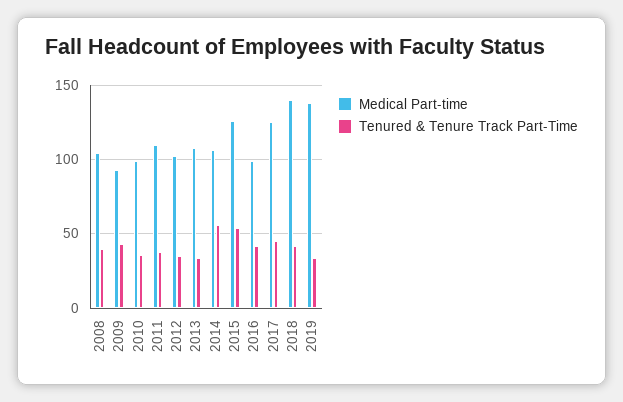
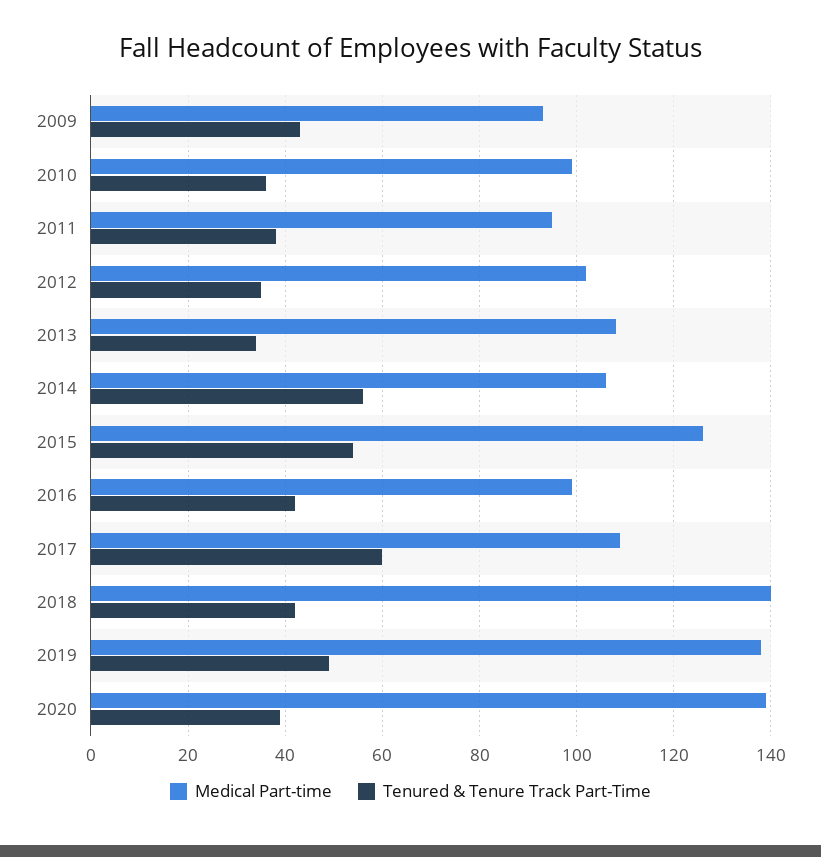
Medical Part-time, 2008: 105 -> none
Tenured & Tenure Track Part-Time, 2008: 40 -> none
Medical Part-time, 2011: 110 -> 95
Medical Part-time, 2017: 125 -> 110
Tenured & Tenure Track Part-Time, 2017: 45 -> 60
Tenured & Tenure Track Part-Time, 2019: 35 -> 50
Medical Part-time, 2020: none -> 140
Tenured & Tenure Track Part-Time, 2020: none -> 40

